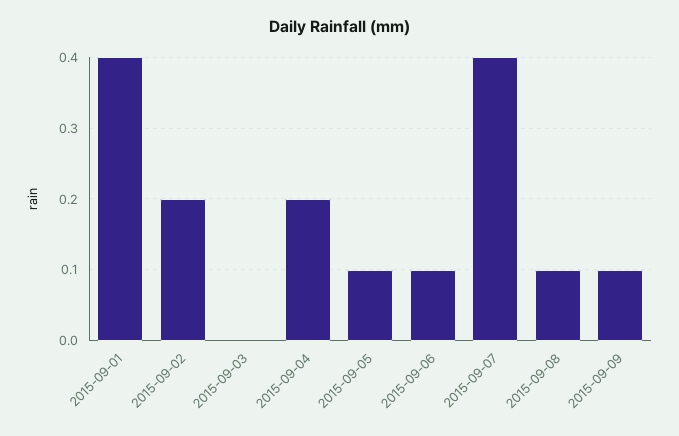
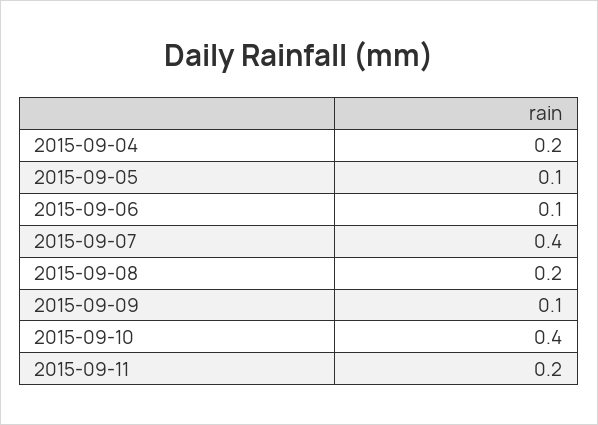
2015-09-01: 0.4 -> none
2015-09-02: 0.2 -> none
2015-09-03: 0 -> none
2015-09-08: 0.1 -> 0.2
2015-09-10: none -> 0.4
2015-09-11: none -> 0.2

